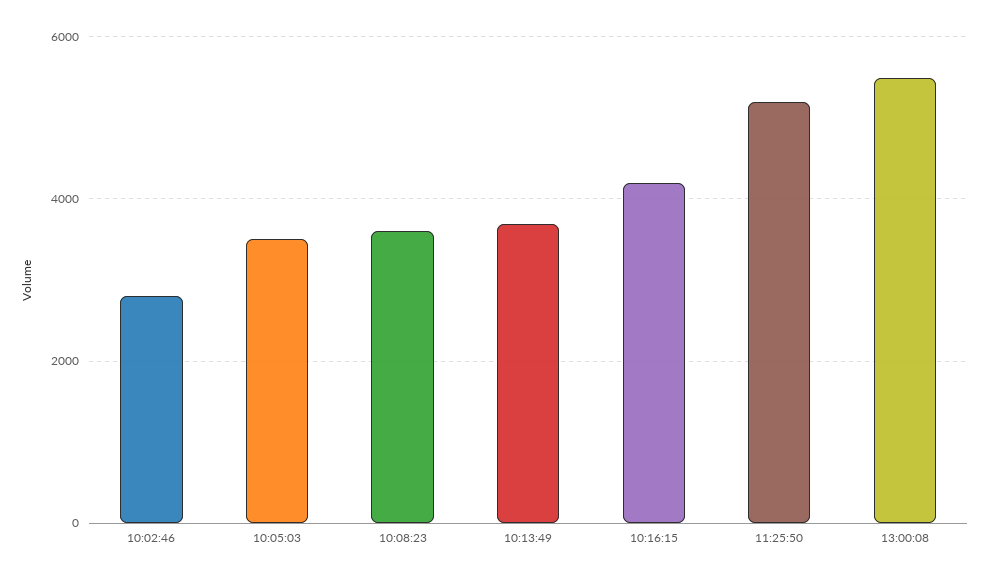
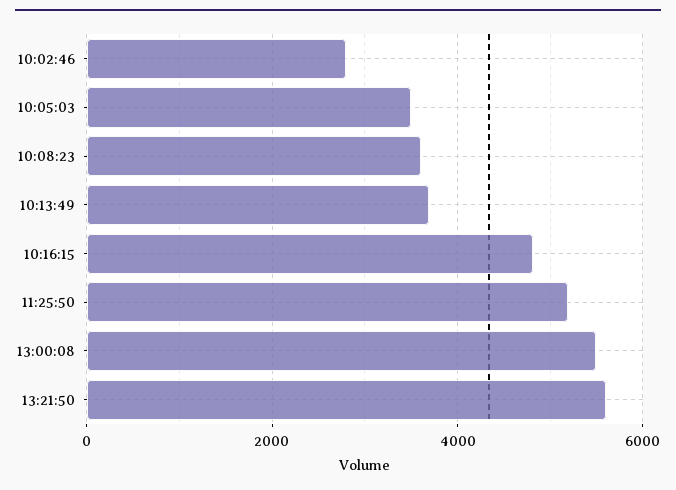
10:16:15: 4200 -> 4800
13:21:50: none -> 5600

